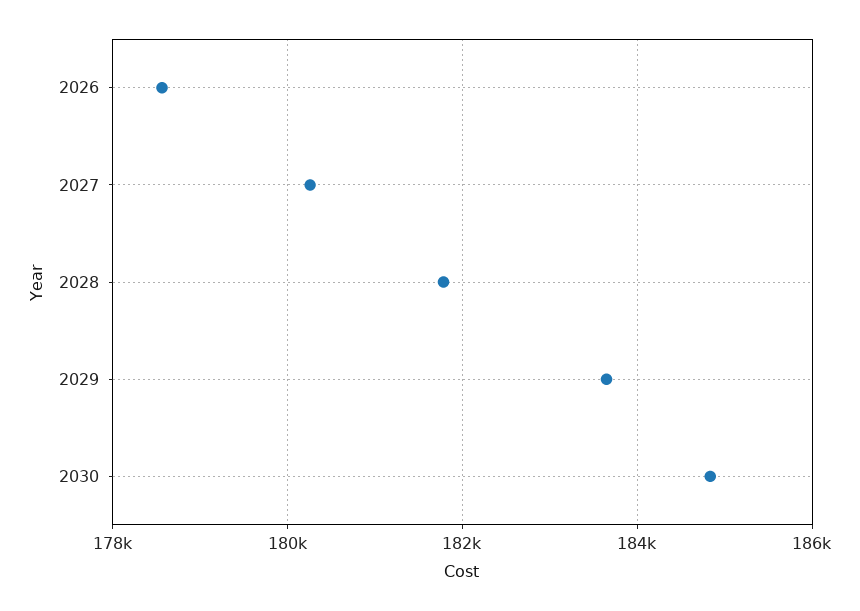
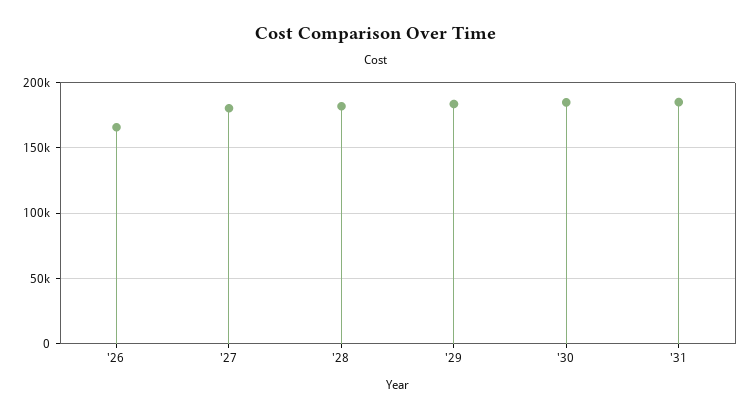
2026: 178600 -> 165000
'31: none -> 185000

